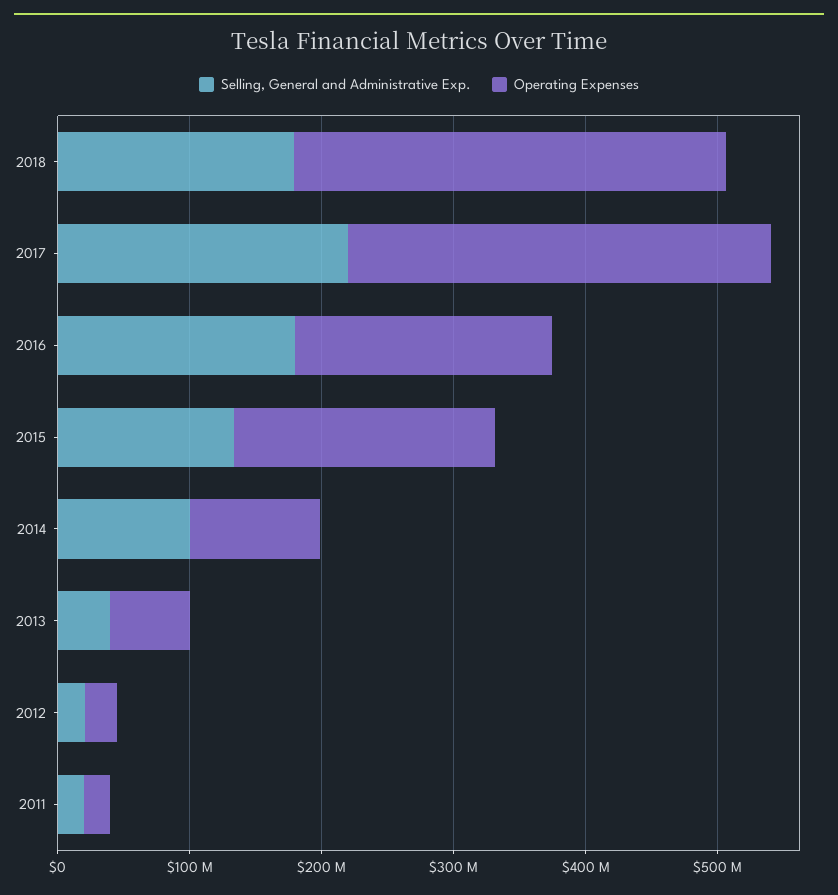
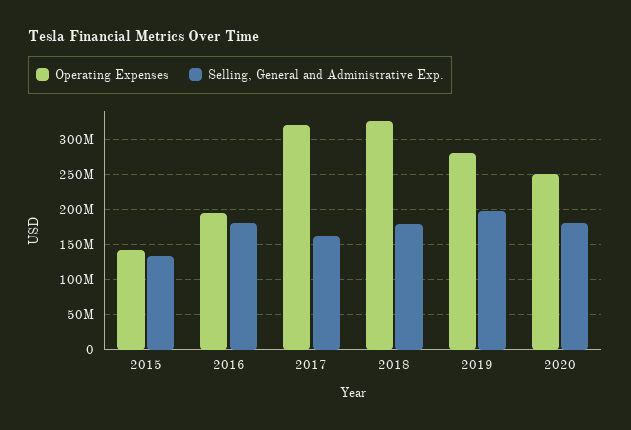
Selling, General and Administrative Exp., 2017: 220000000 -> 160000000
Operating Expenses, 2015: 200000000 -> 140000000
Selling, General and Administrative Exp., 2014: 100000000 -> none
Operating Expenses, 2014: 100000000 -> none
Selling, General and Administrative Exp., 2013: 40000000 -> none
Operating Expenses, 2013: 60000000 -> none
Selling, General and Administrative Exp., 2012: 20000000 -> none
Operating Expenses, 2012: 20000000 -> none
Selling, General and Administrative Exp., 2011: 20000000 -> none
Operating Expenses, 2011: 20000000 -> none
Operating Expenses, 2019: none -> 280000000
Selling, General and Administrative Exp., 2019: none -> 200000000
Operating Expenses, 2020: none -> 250000000
Selling, General and Administrative Exp., 2020: none -> 180000000

